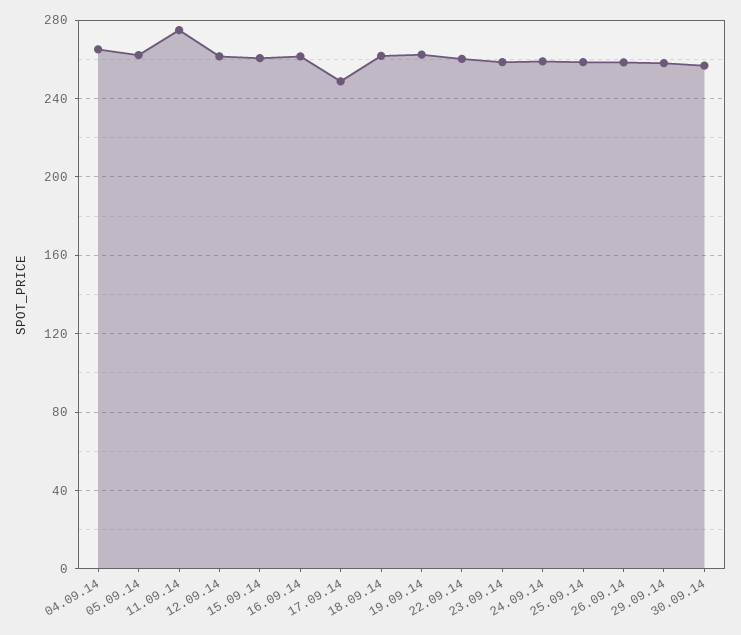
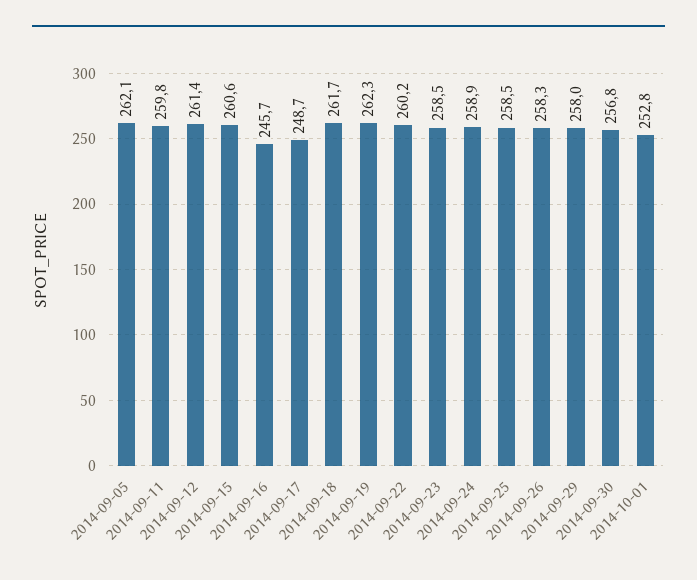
04.09.14: 265 -> none
11.09.14: 275 -> 259.8
16.09.14: 260 -> 245.7
2014-10-01: none -> 252.8

